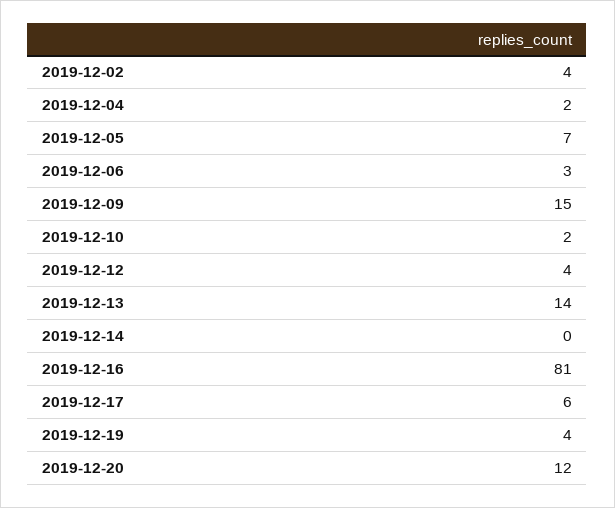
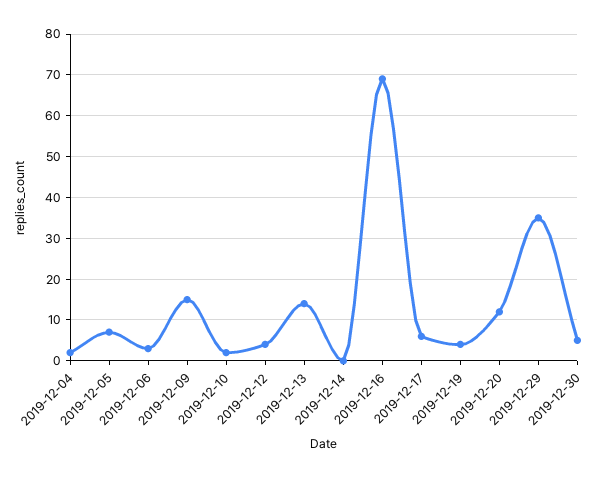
2019-12-02: 4 -> none
2019-12-16: 81 -> 70
2019-12-29: none -> 35
2019-12-30: none -> 5

